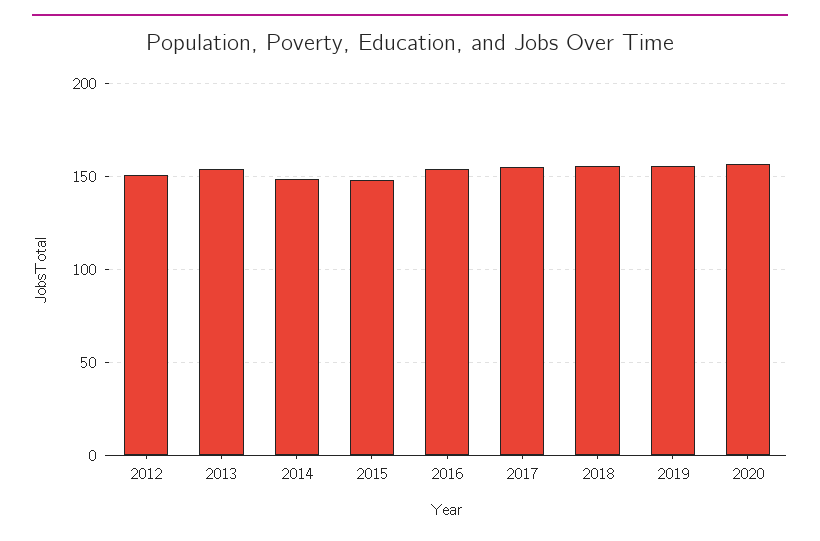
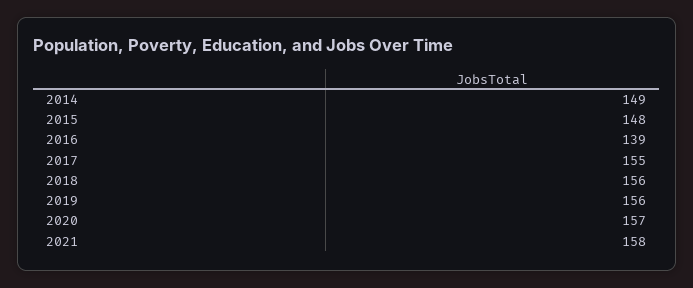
2012: 150 -> none
2013: 155 -> none
2016: 155 -> 139
2021: none -> 158

